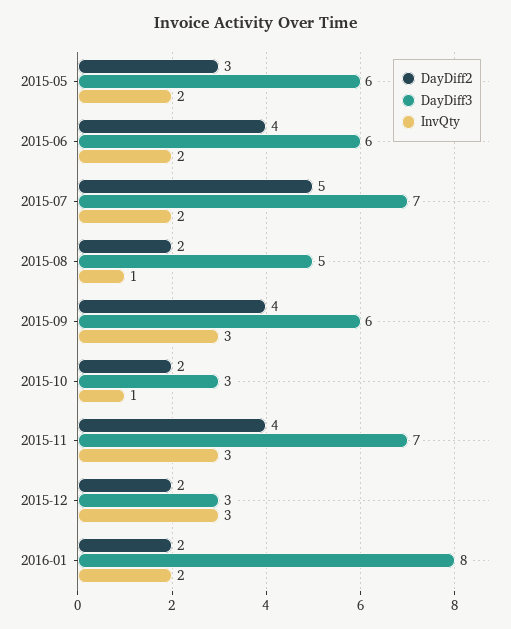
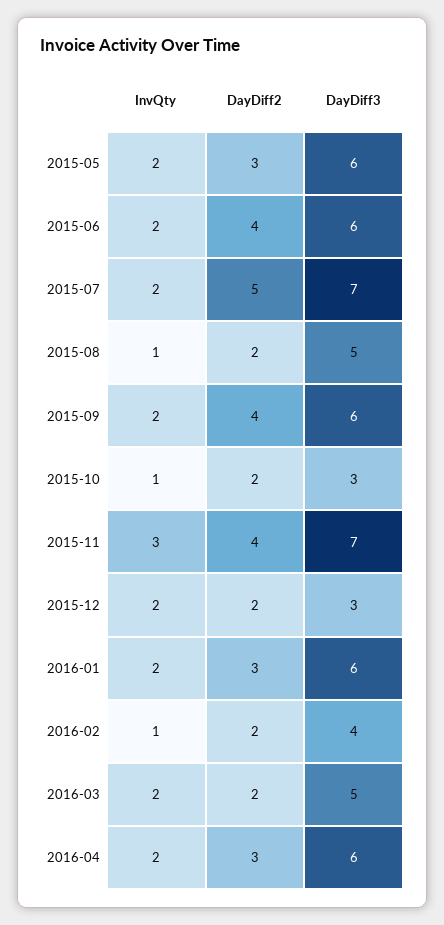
InvQty, 2015-09: 3 -> 2
InvQty, 2015-12: 3 -> 2
DayDiff2, 2016-01: 2 -> 3
DayDiff3, 2016-01: 8 -> 6
InvQty, 2016-02: none -> 1
DayDiff2, 2016-02: none -> 2
DayDiff3, 2016-02: none -> 4
InvQty, 2016-03: none -> 2
DayDiff2, 2016-03: none -> 2
DayDiff3, 2016-03: none -> 5
InvQty, 2016-04: none -> 2
DayDiff2, 2016-04: none -> 3
DayDiff3, 2016-04: none -> 6

